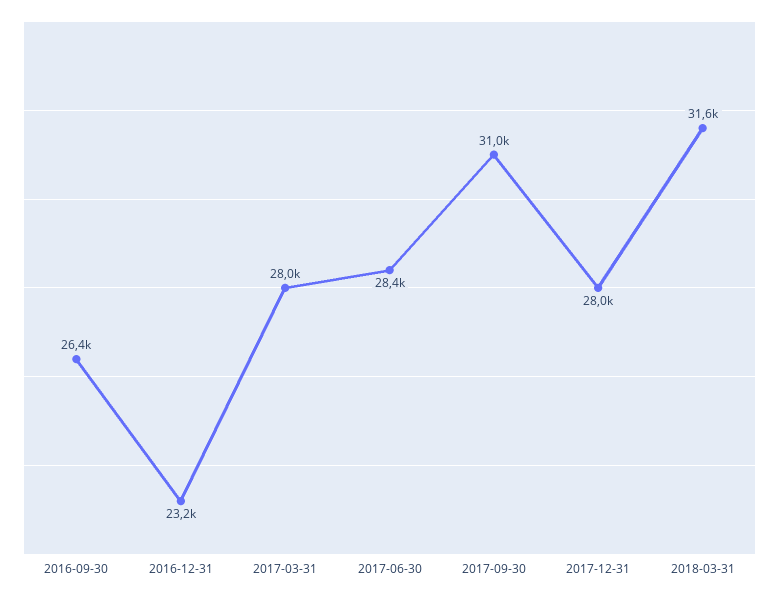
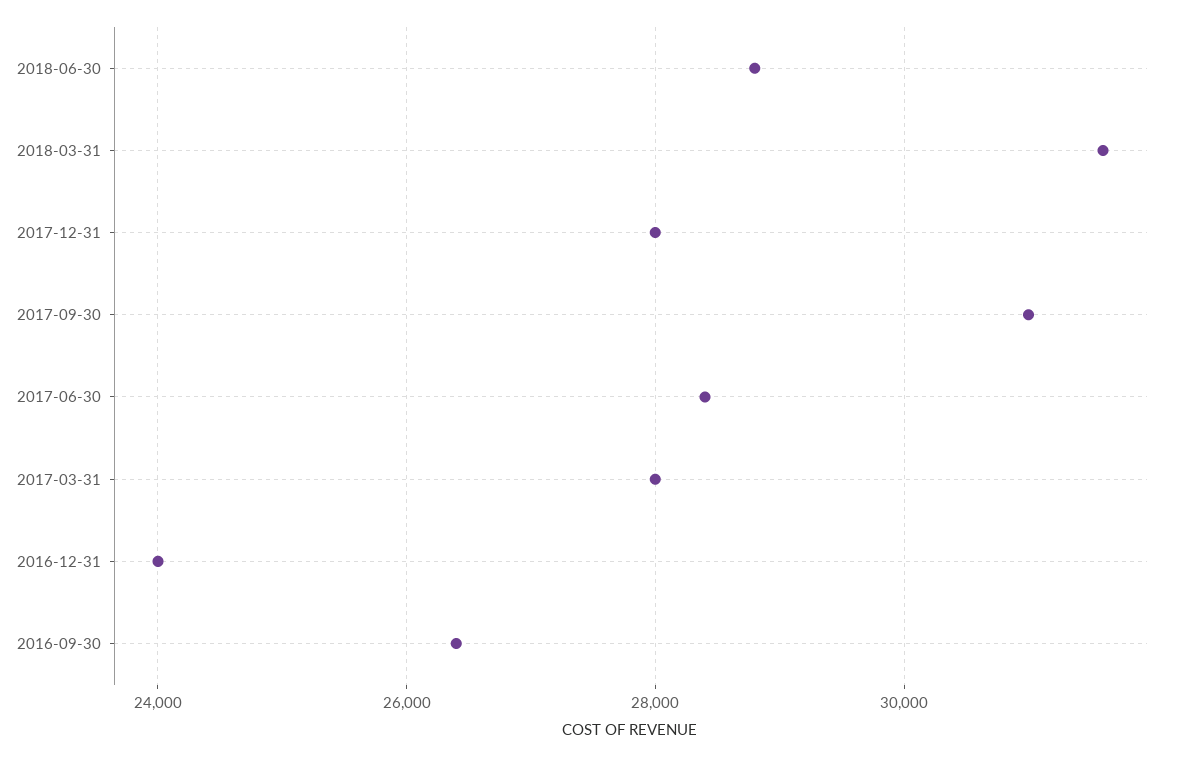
2016-12-31: 23200 -> 24000
2018-06-30: none -> 28800

